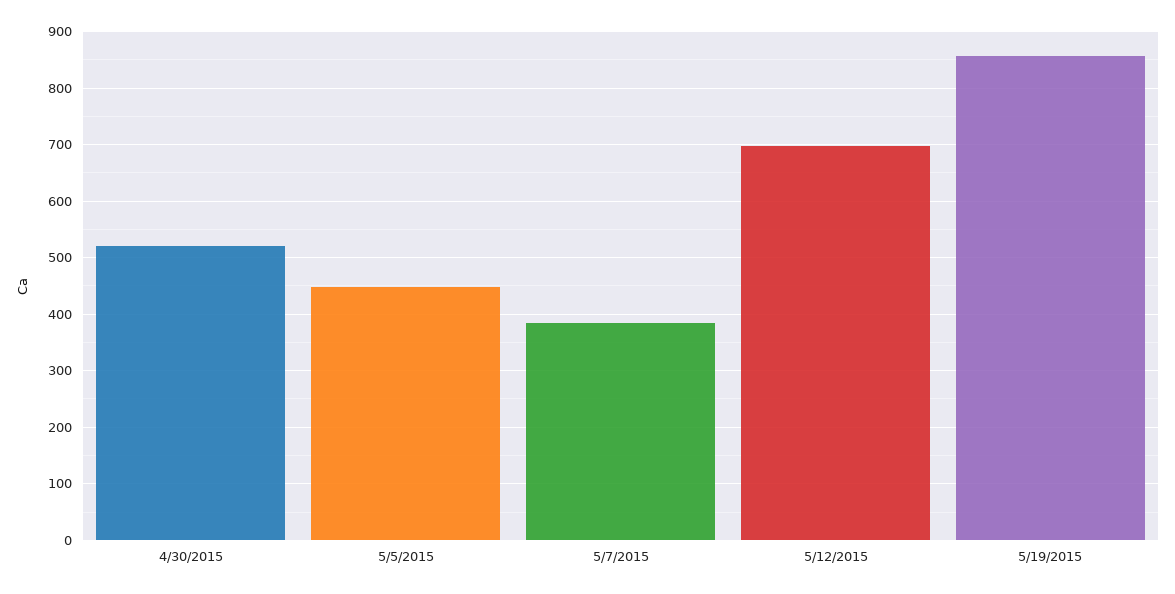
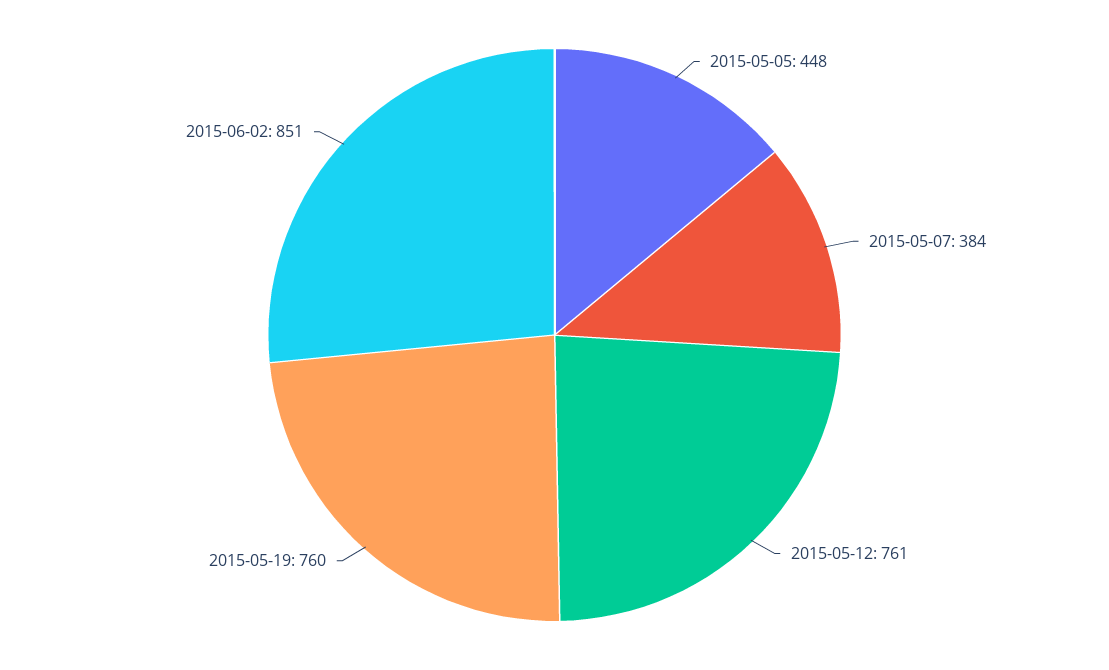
4/30/2015: 520 -> none
5/12/2015: 700 -> 761
5/19/2015: 860 -> 760
2015-06-02: none -> 851

